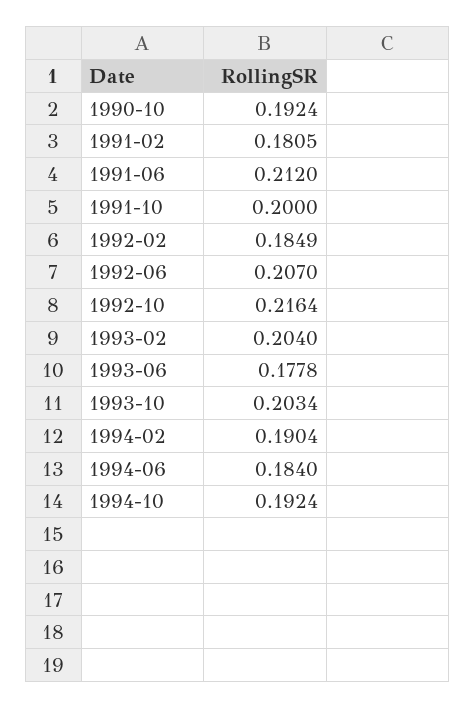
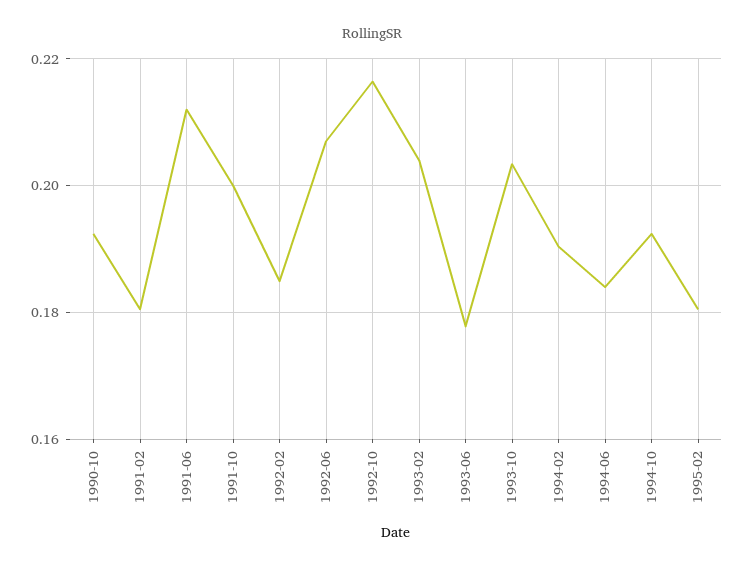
1995-02: none -> 0.18

